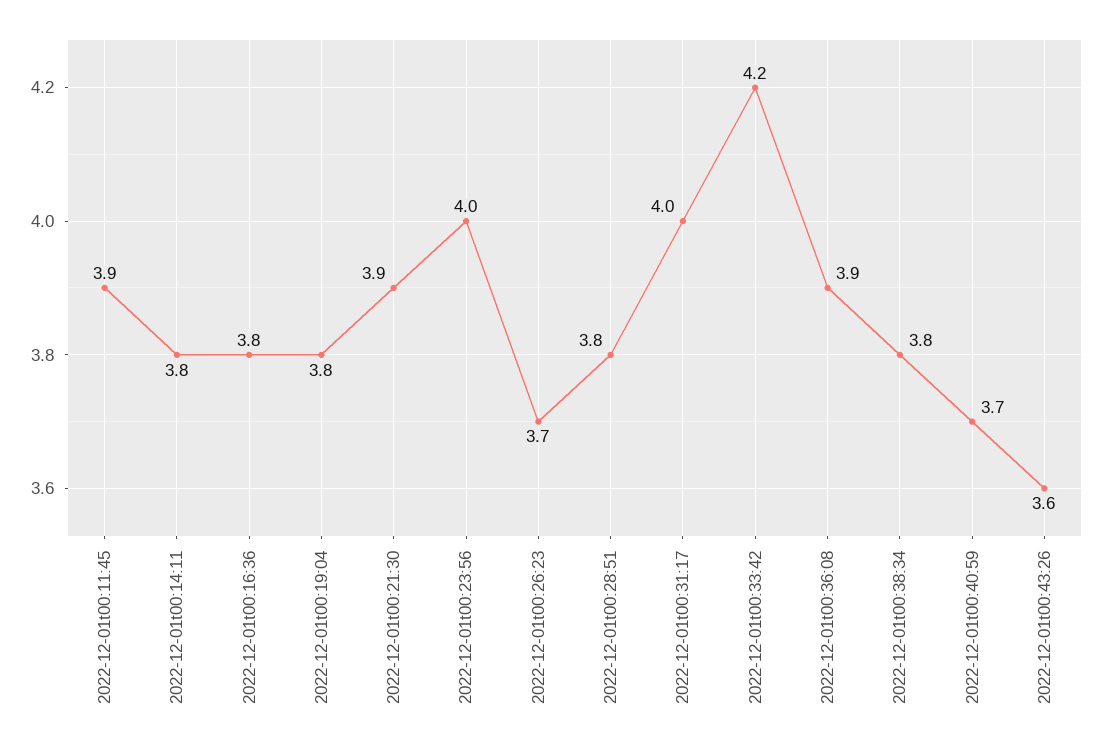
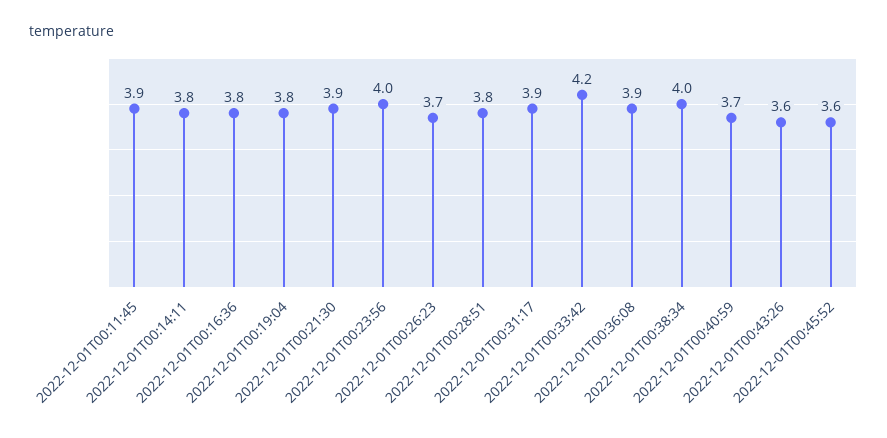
2022-12-01t00:31:17: 4 -> 3.9
2022-12-01t00:38:34: 3.8 -> 4
2022-12-01T00:45:52: none -> 3.6

